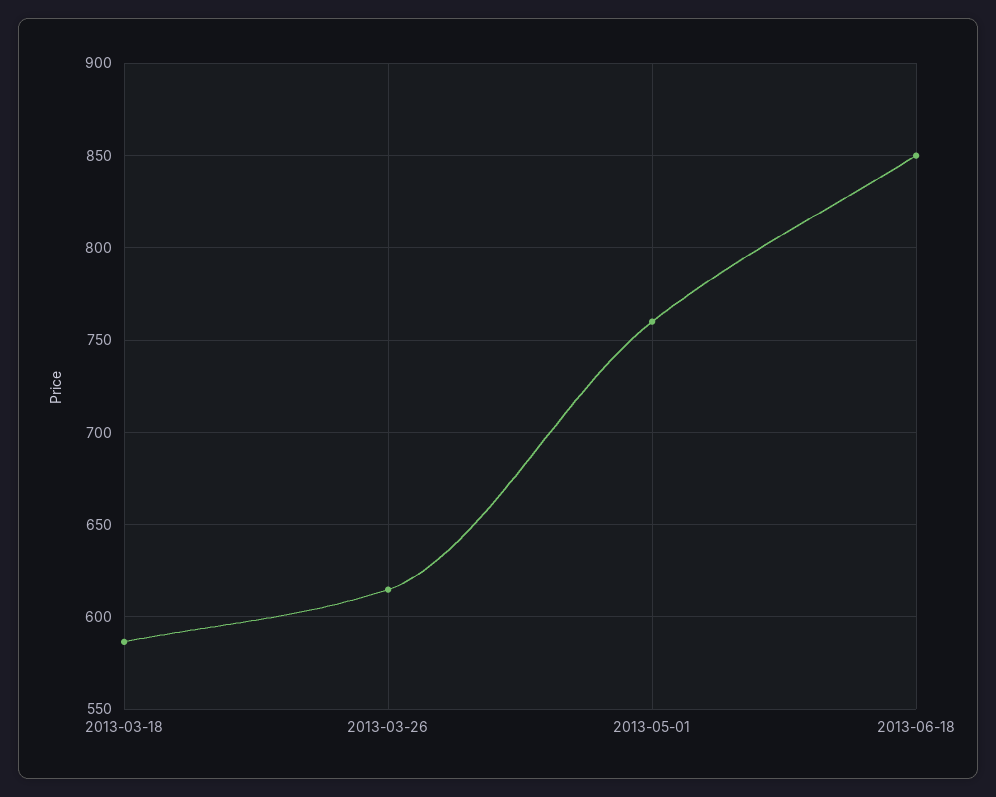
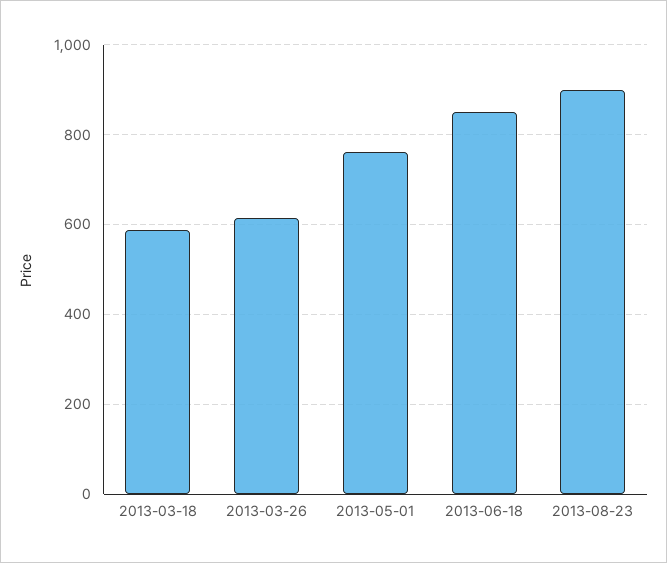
2013-08-23: none -> 900

